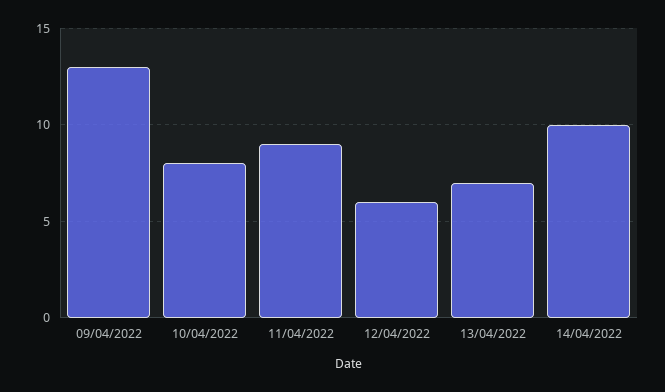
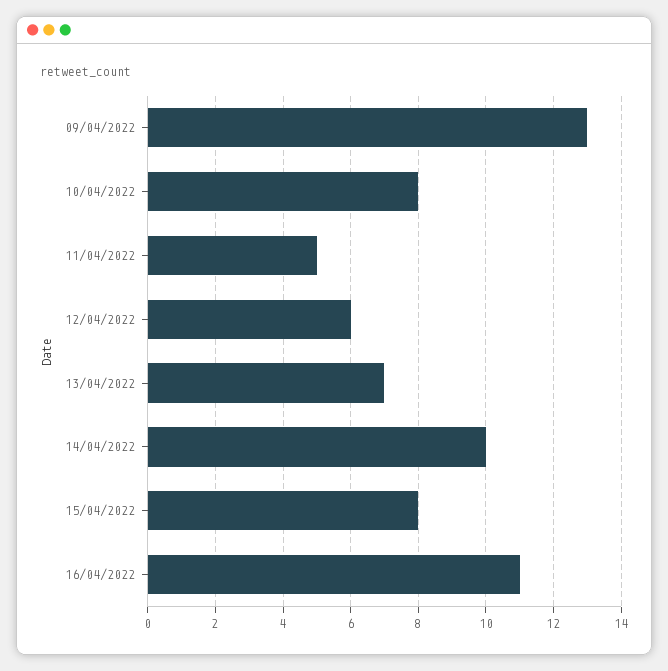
11/04/2022: 9 -> 5
15/04/2022: none -> 8
16/04/2022: none -> 11

